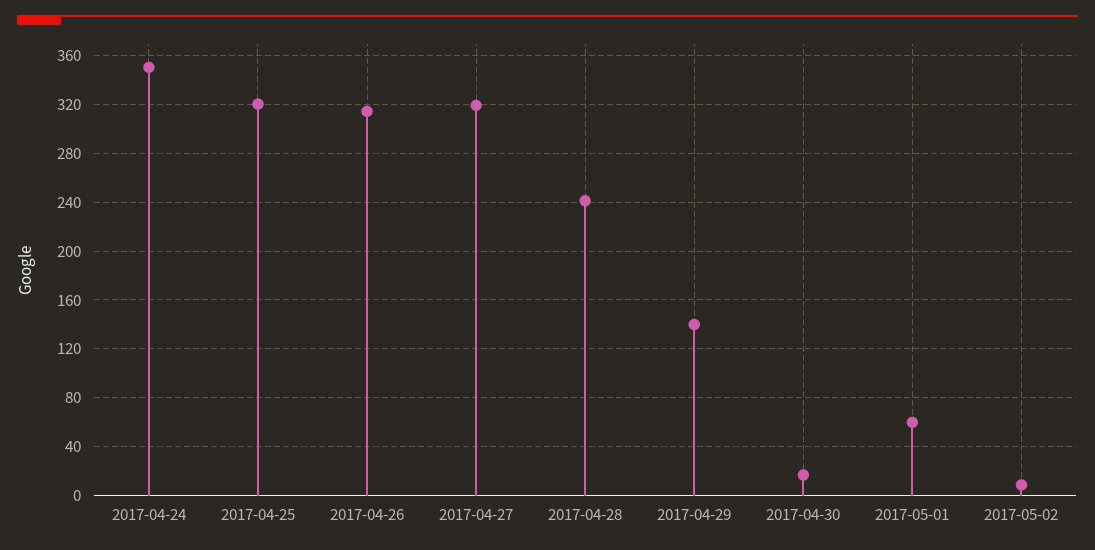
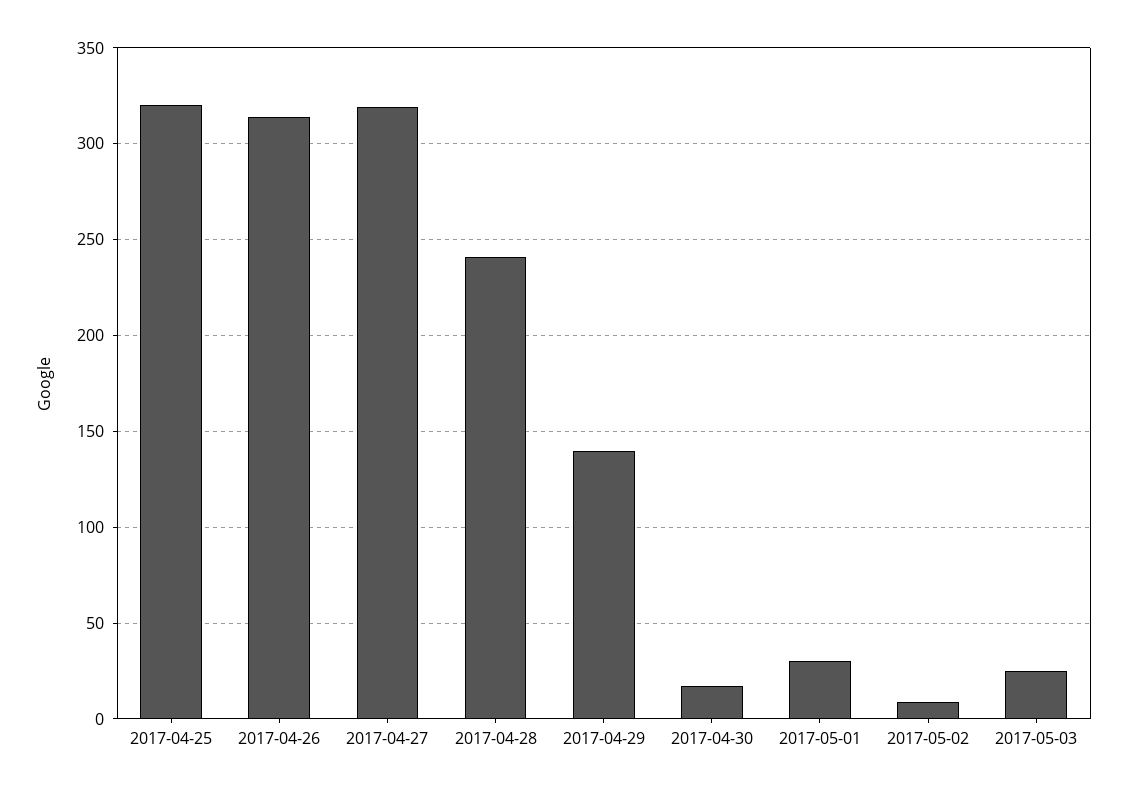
2017-04-24: 350 -> none
2017-05-01: 60 -> 30
2017-05-03: none -> 25

